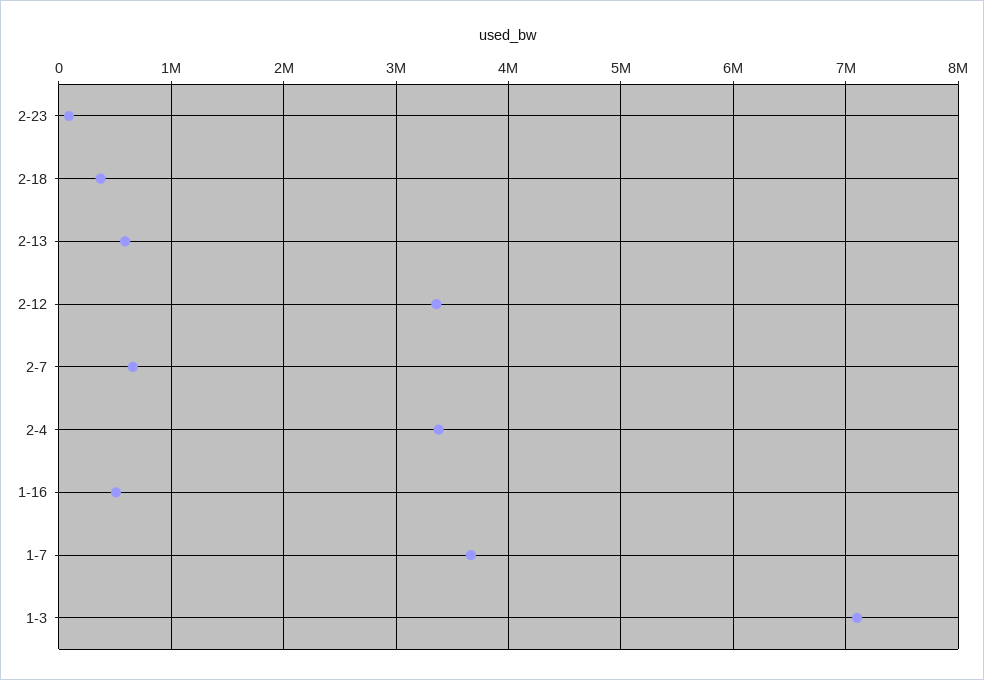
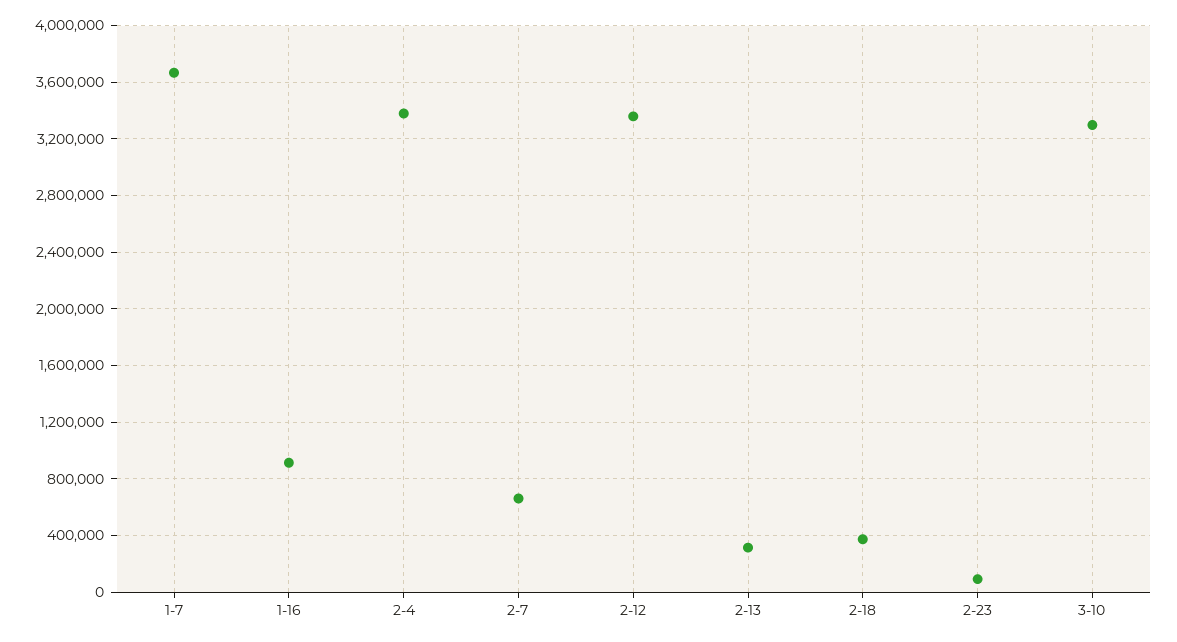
2-13: 600000 -> 300000
1-16: 500000 -> 900000
1-3: 7100000 -> none
3-10: none -> 3300000

